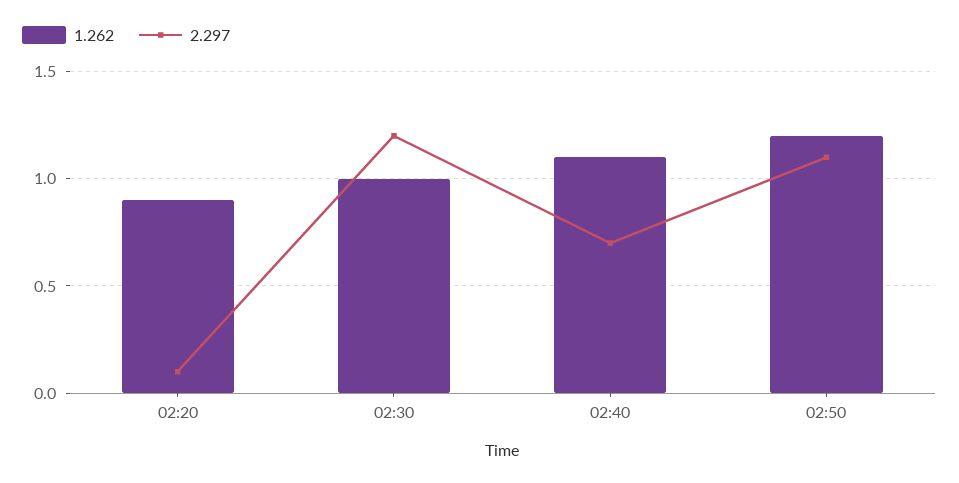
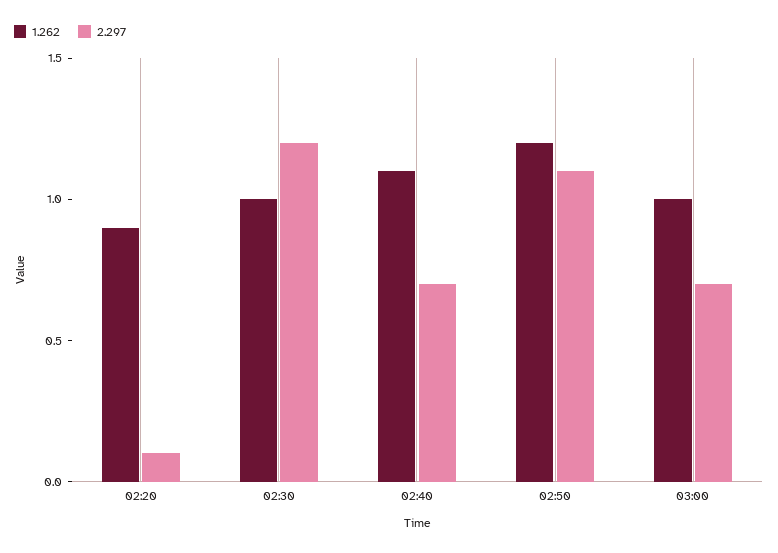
1.262, 03:00: none -> 1
2.297, 03:00: none -> 0.7

